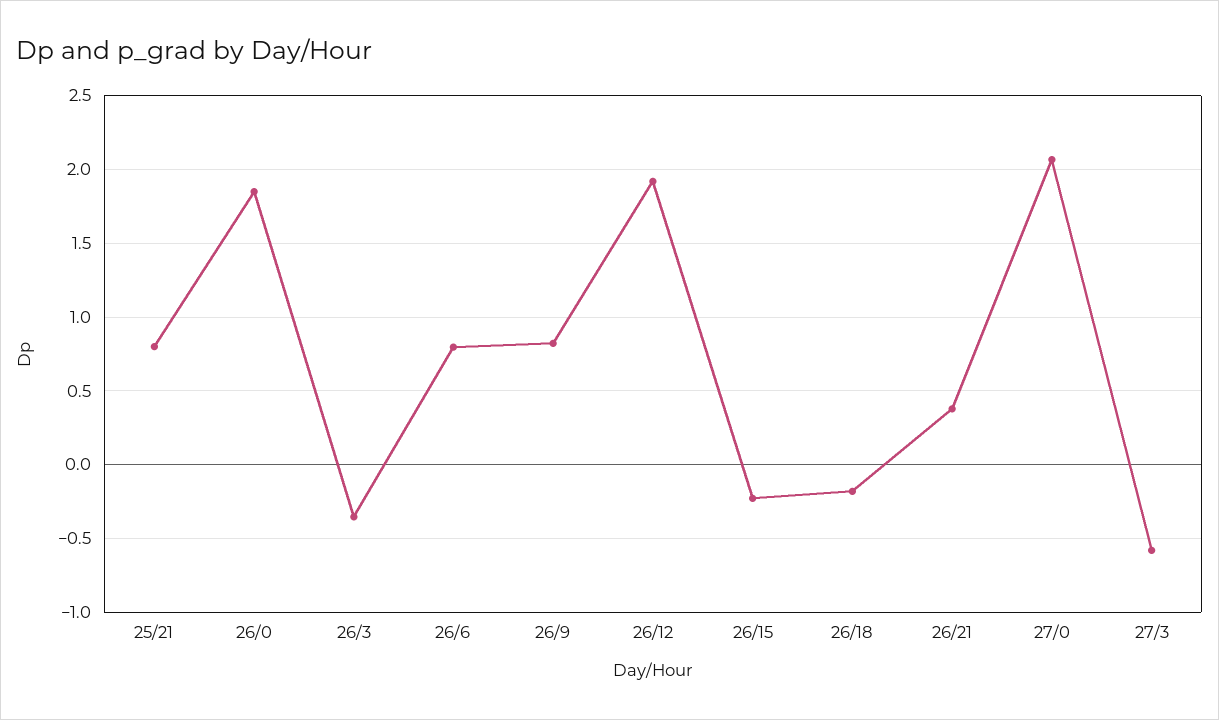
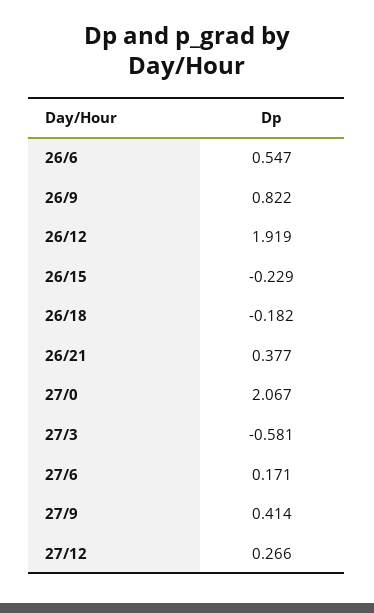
25/21: 0.8 -> none
26/0: 1.85 -> none
26/3: -0.35 -> none
26/6: 0.8 -> 0.547
27/6: none -> 0.171
27/9: none -> 0.414
27/12: none -> 0.266

